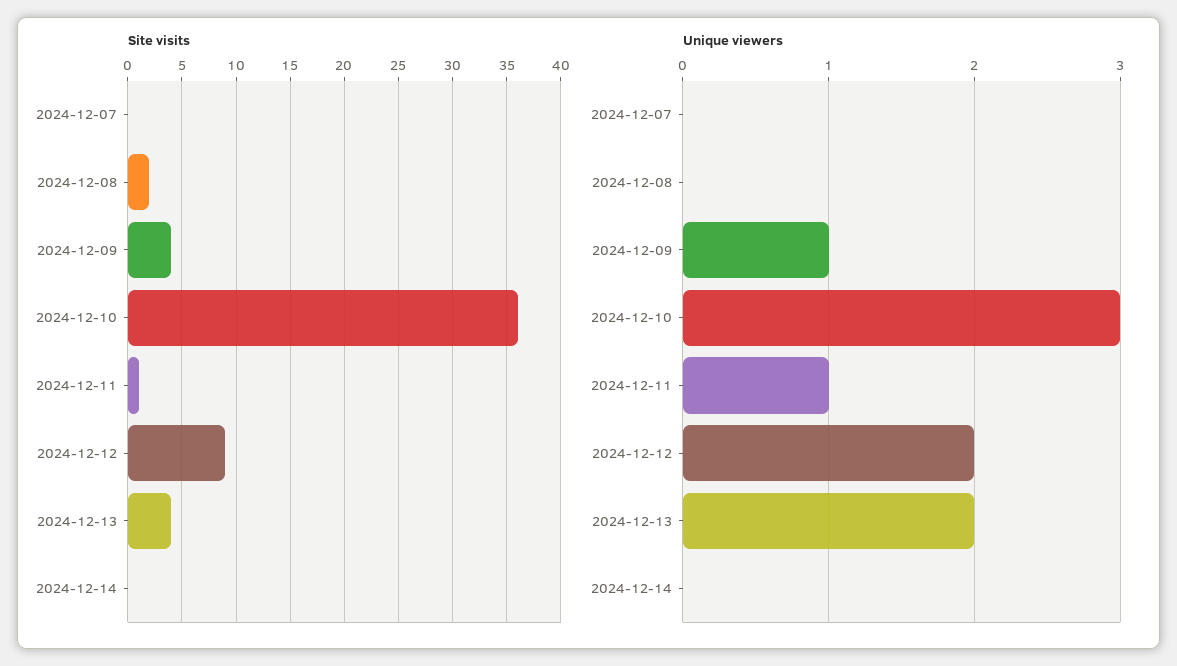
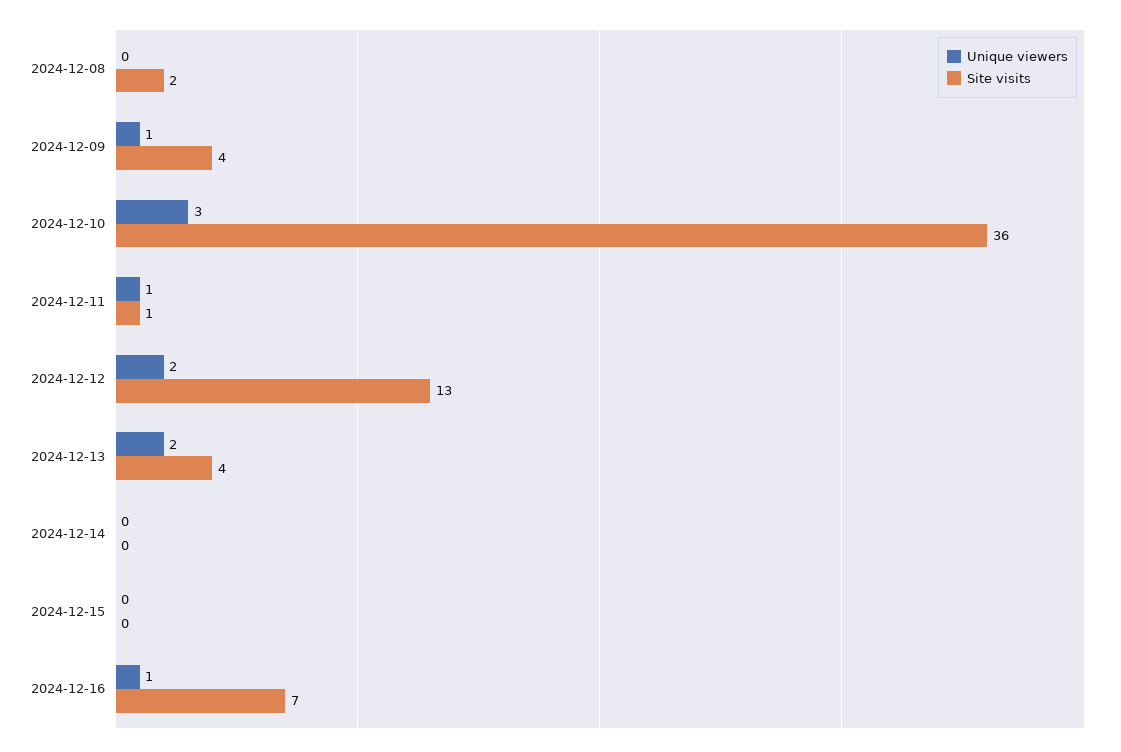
Site visits, 2024-12-07: 0 -> none
Site visits, 2024-12-12: 9 -> 13
Unique viewers, 2024-12-07: 0 -> none
Unique viewers, 2024-12-15: none -> 0
Site visits, 2024-12-15: none -> 0
Unique viewers, 2024-12-16: none -> 1
Site visits, 2024-12-16: none -> 7

